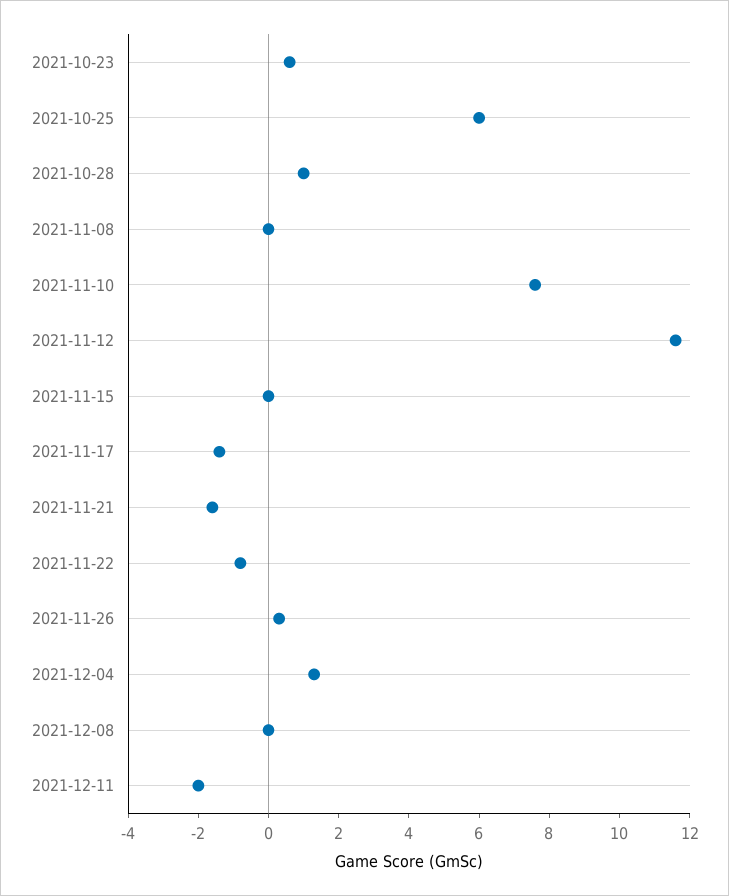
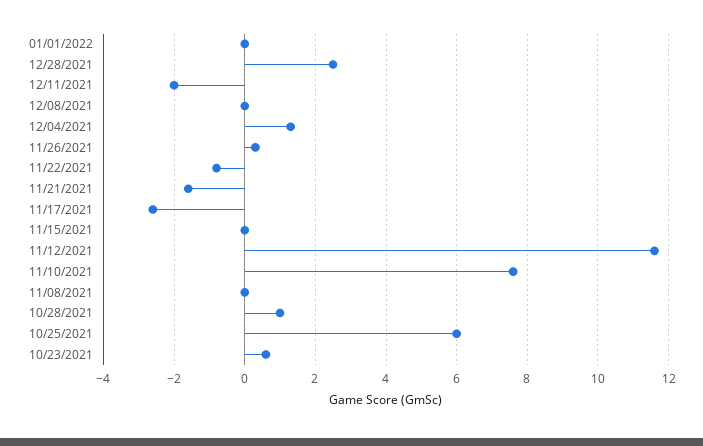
2021-11-17: -1.5 -> -2.5
01/01/2022: none -> 0
12/28/2021: none -> 2.5

